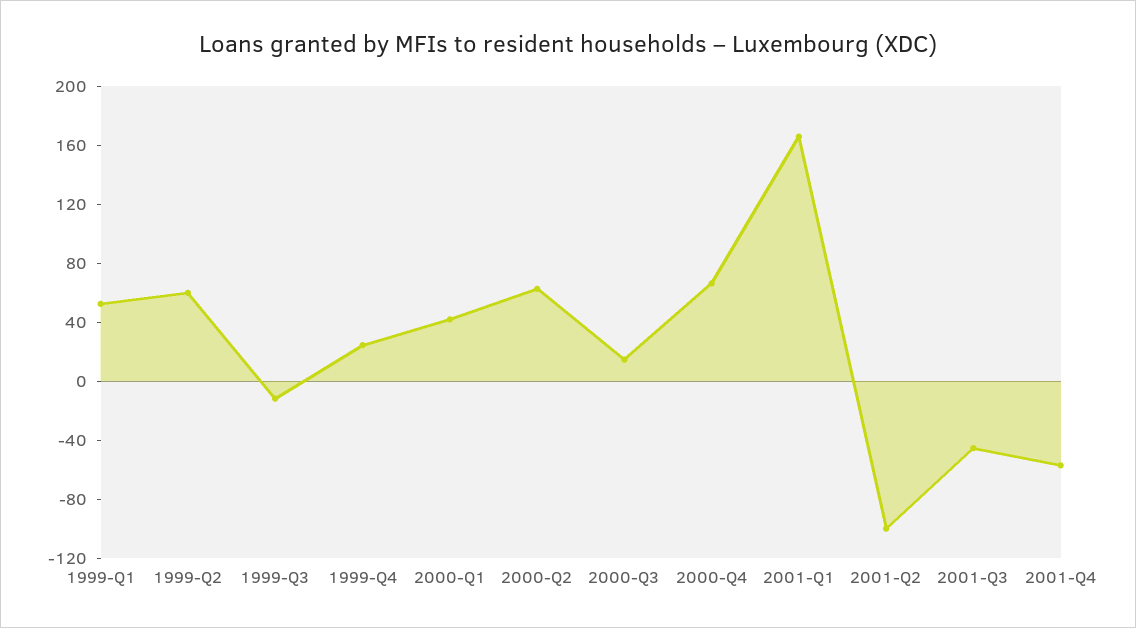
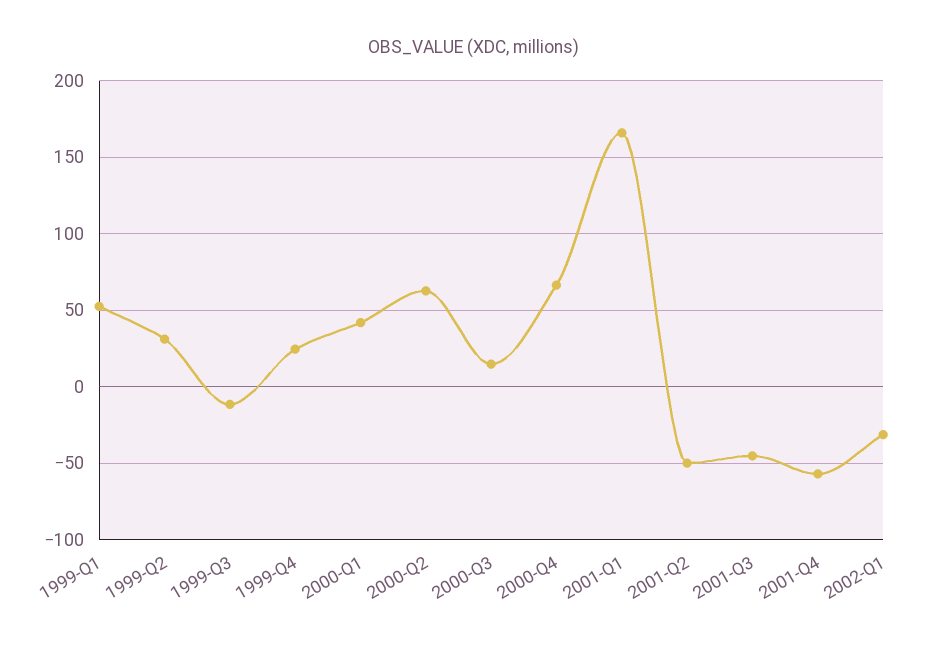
1999-Q2: 60 -> 30
2001-Q2: -100 -> -50
2002-Q1: none -> -30

